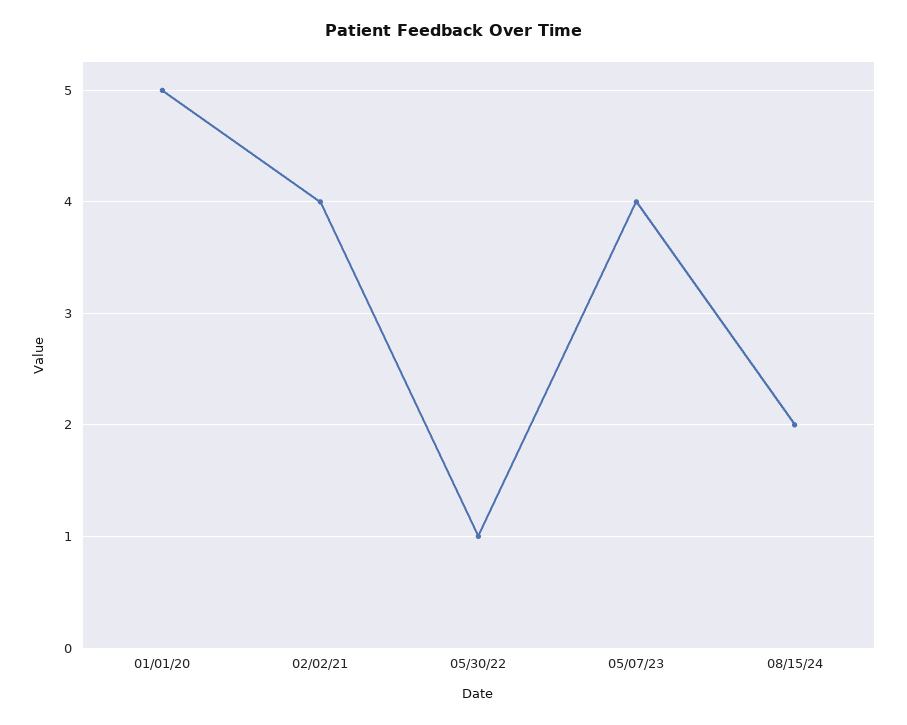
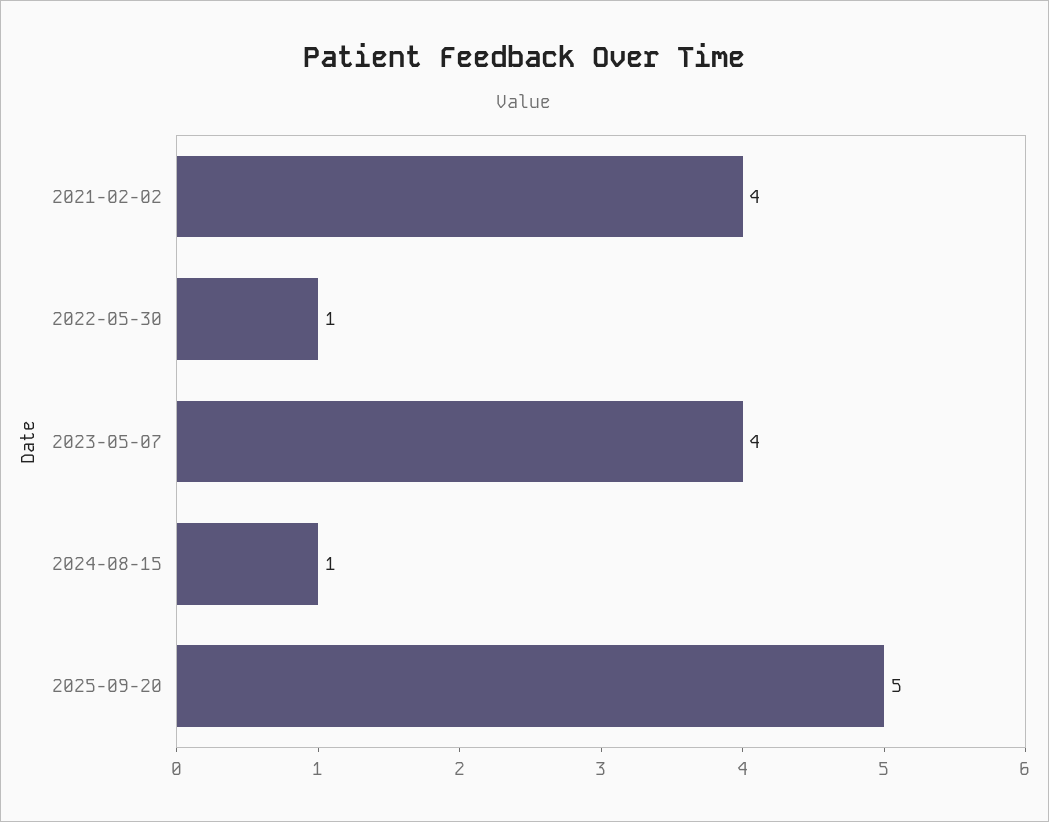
01/01/20: 5 -> none
08/15/24: 2 -> 1
2025-09-20: none -> 5

